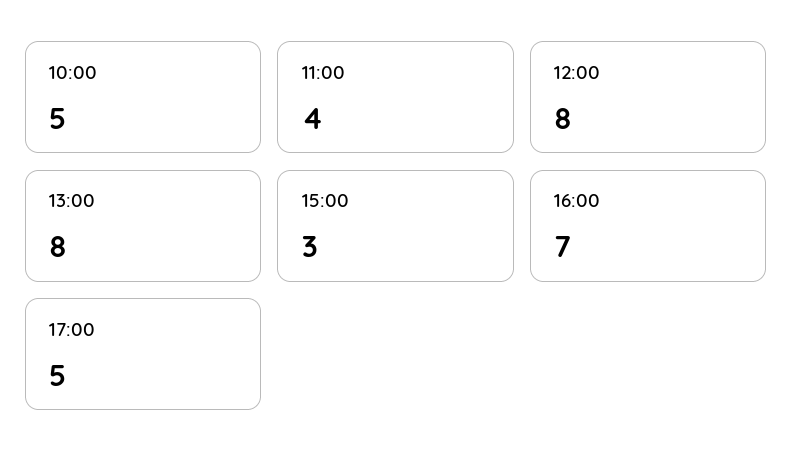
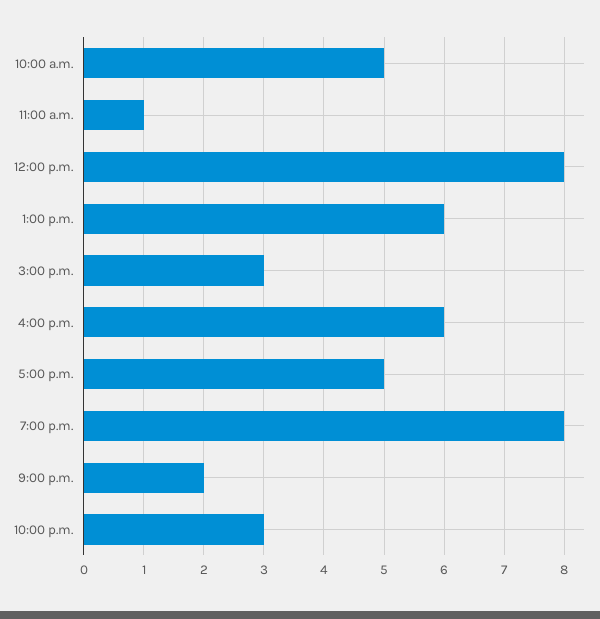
11:00: 4 -> 1
13:00: 8 -> 6
16:00: 7 -> 6
7:00 p.m.: none -> 8
9:00 p.m.: none -> 2
10:00 p.m.: none -> 3

